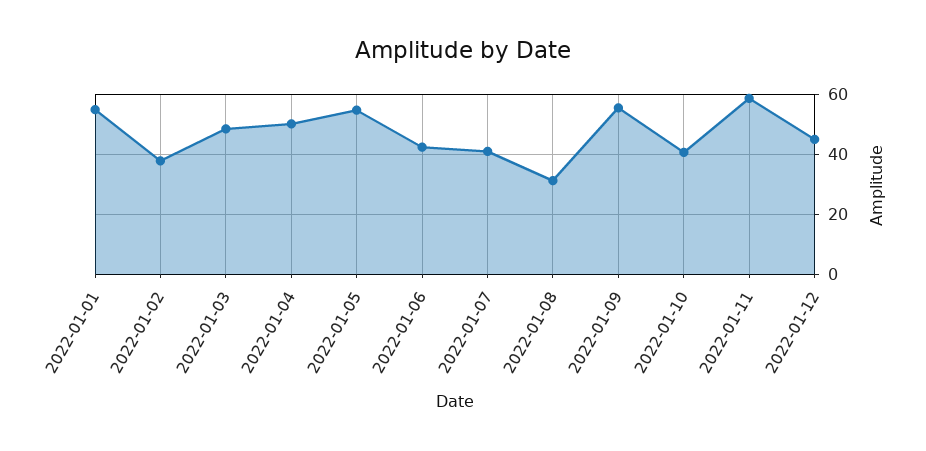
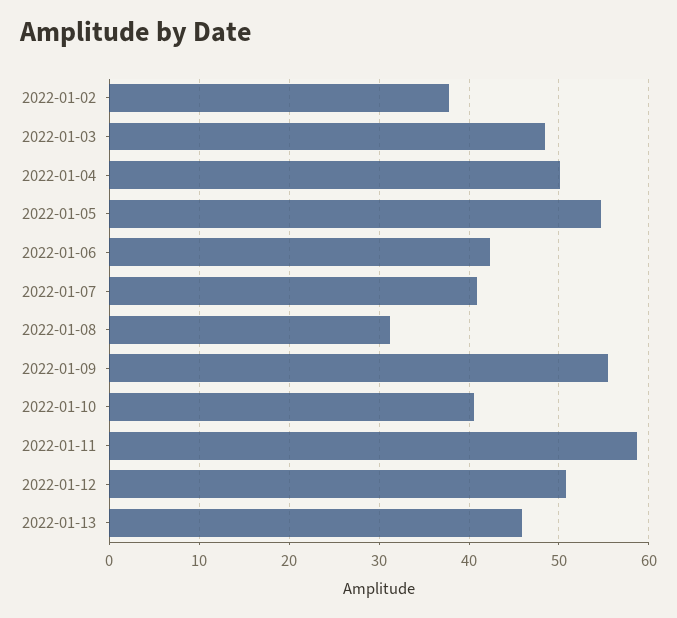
2022-01-01: 55 -> none
2022-01-12: 45 -> 51
2022-01-13: none -> 46

